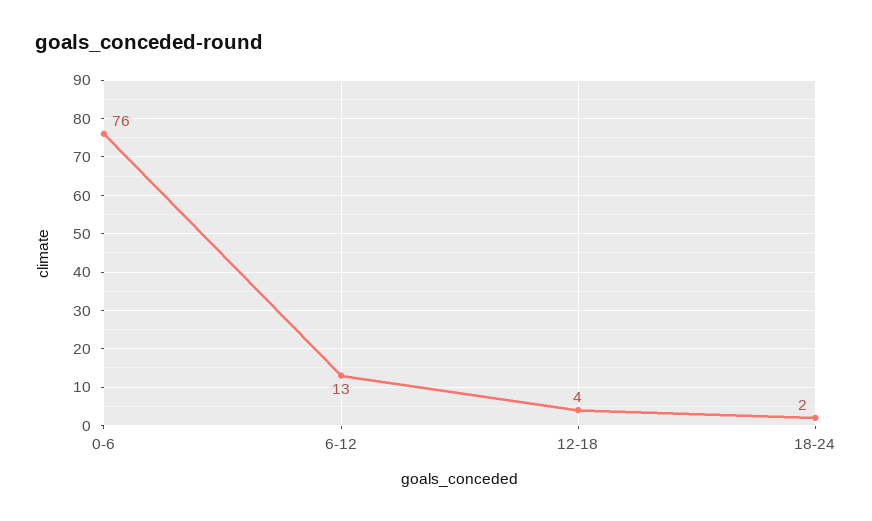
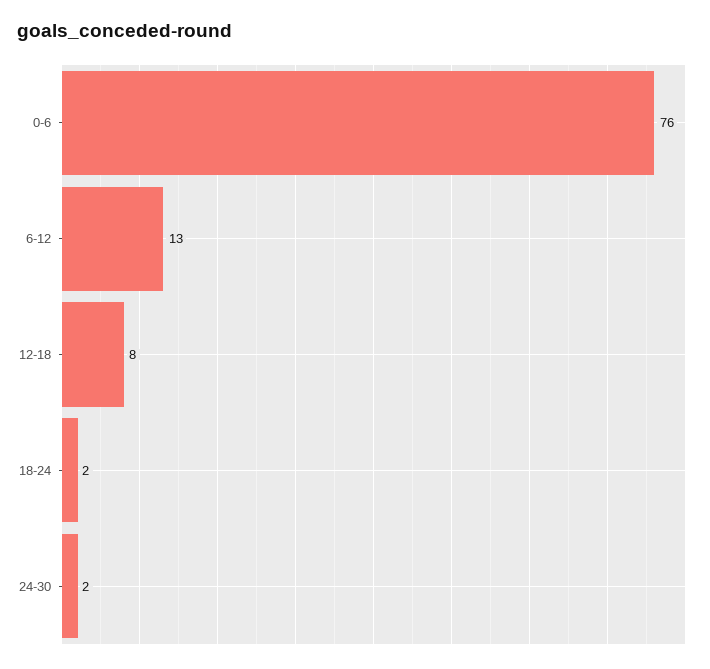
12-18: 4 -> 8
24-30: none -> 2

